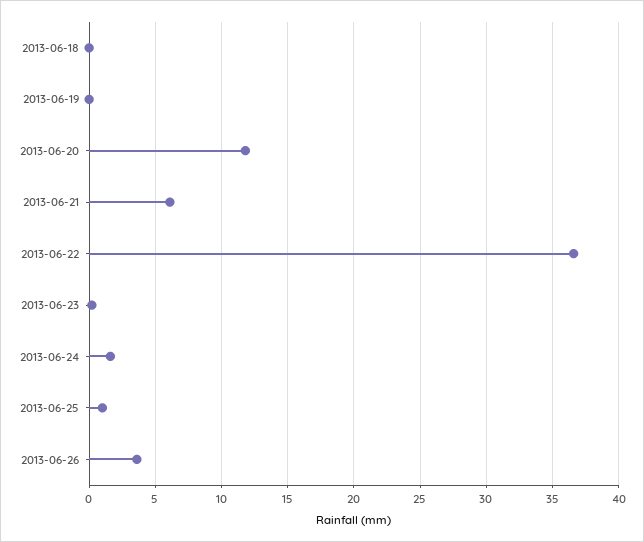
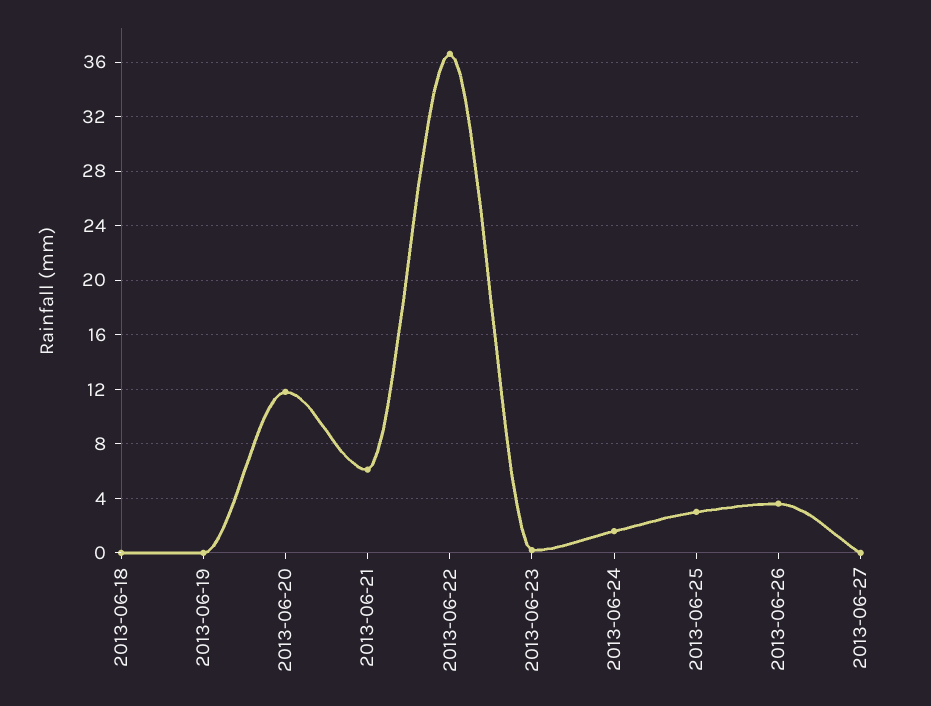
2013-06-25: 1 -> 3
2013-06-27: none -> 0

